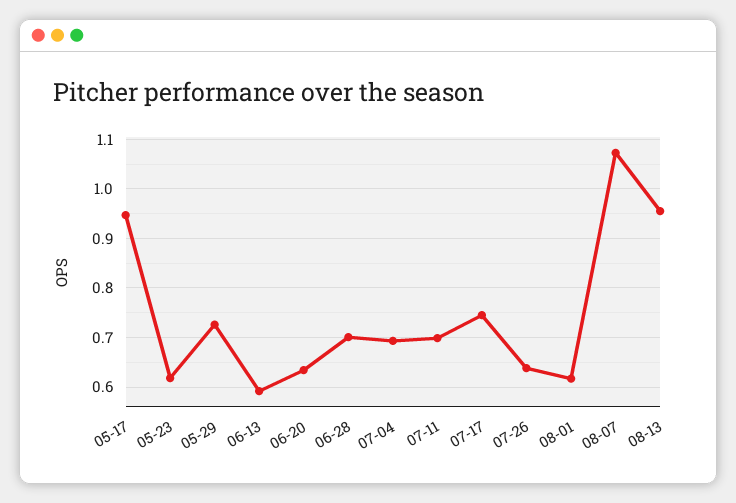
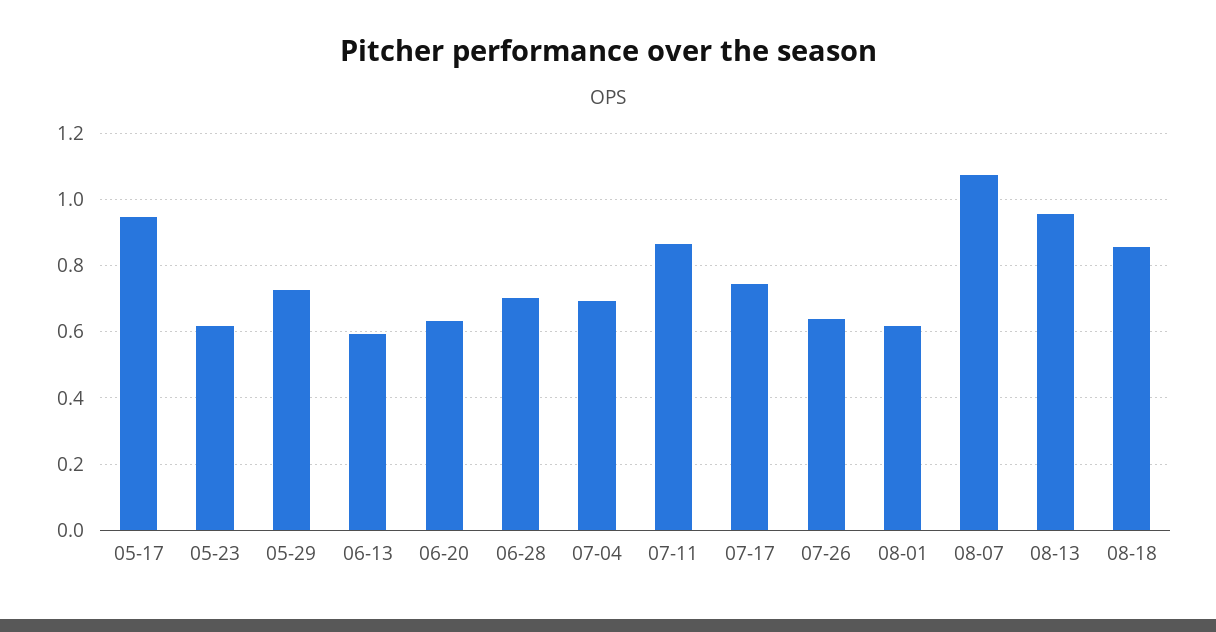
07-11: 0.7 -> 0.86
08-18: none -> 0.86

